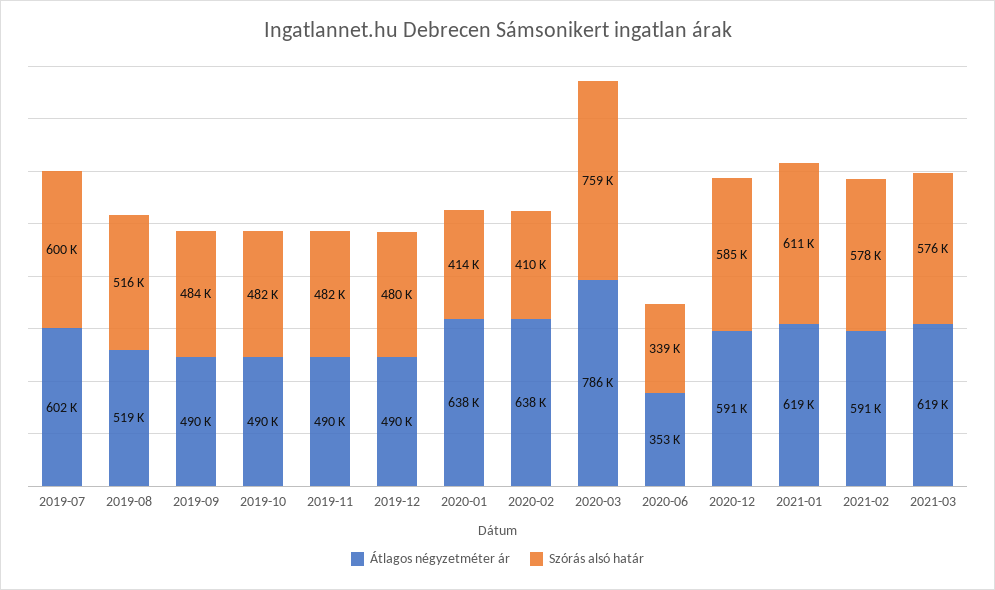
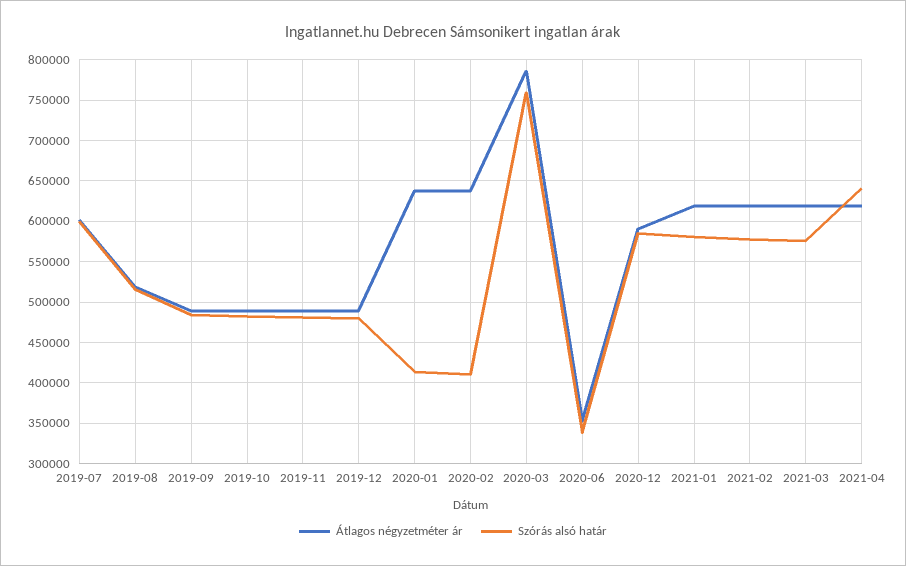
Szórás alsó határ, 2021-01: 611000 -> 580000
Átlagos négyzetméter ár, 2021-02: 591000 -> 620000
Átlagos négyzetméter ár, 2021-04: none -> 620000
Szórás alsó határ, 2021-04: none -> 640000

